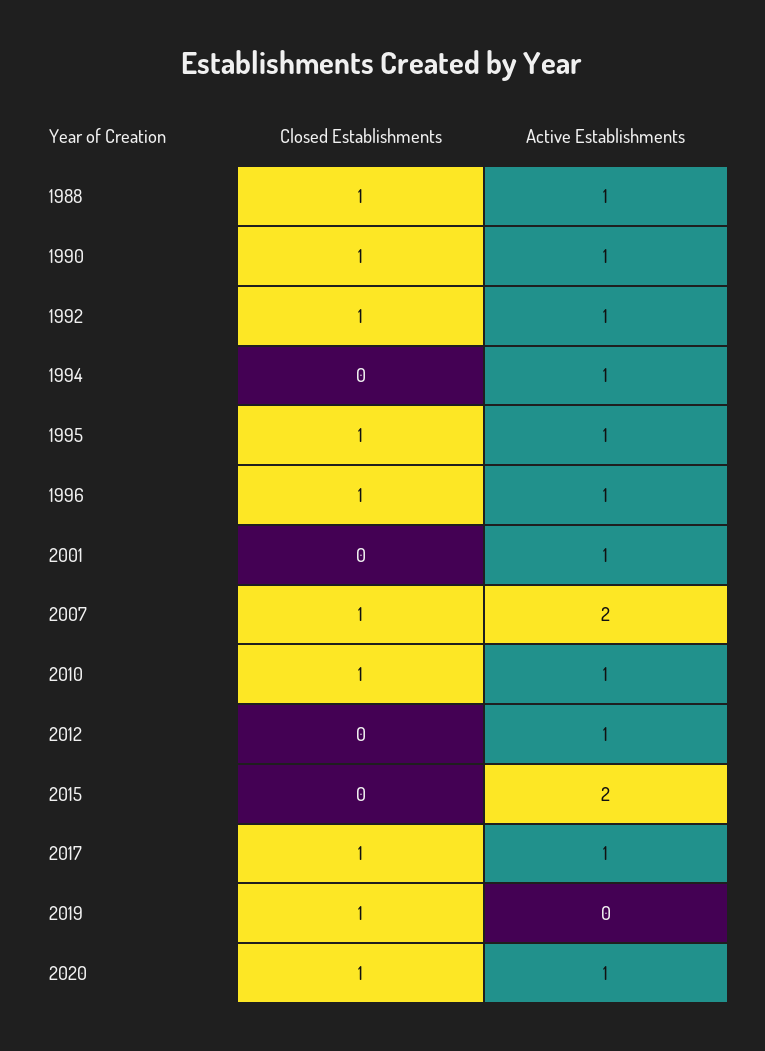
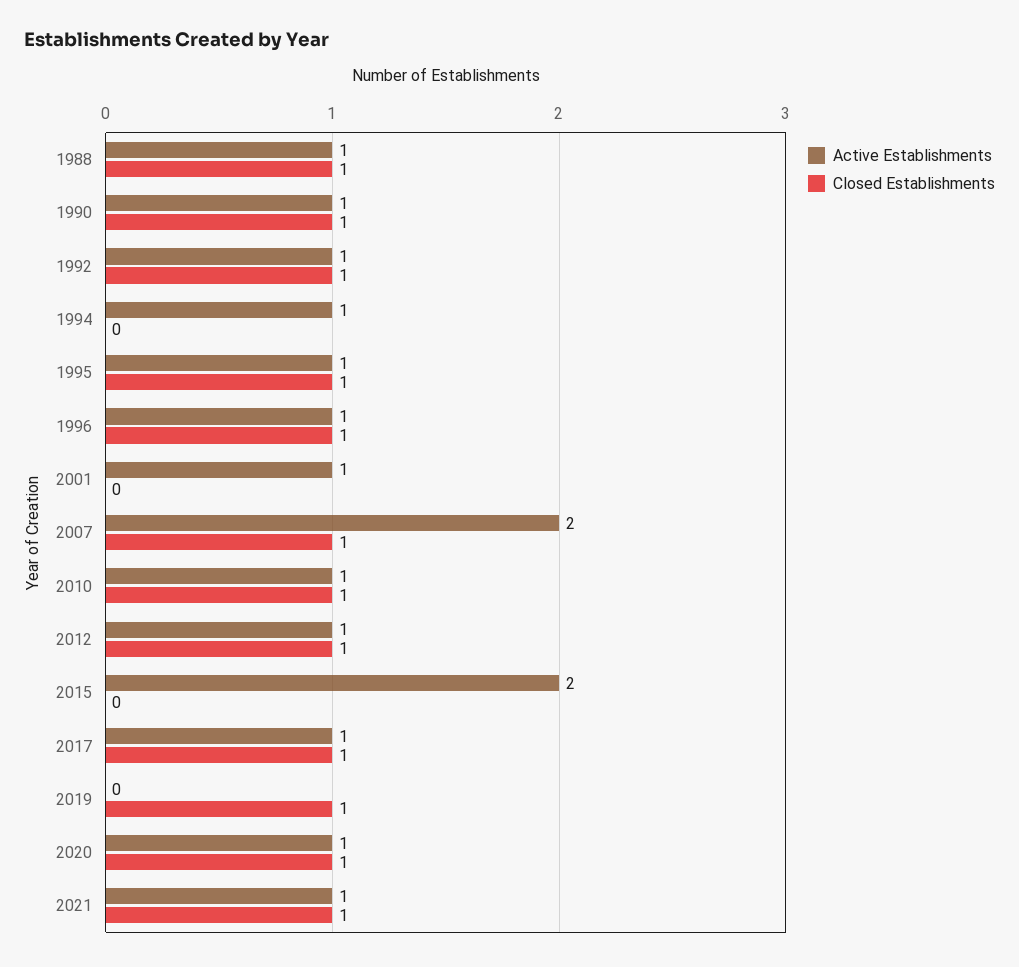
Closed Establishments, 2012: 0 -> 1
Active Establishments, 2021: none -> 1
Closed Establishments, 2021: none -> 1

